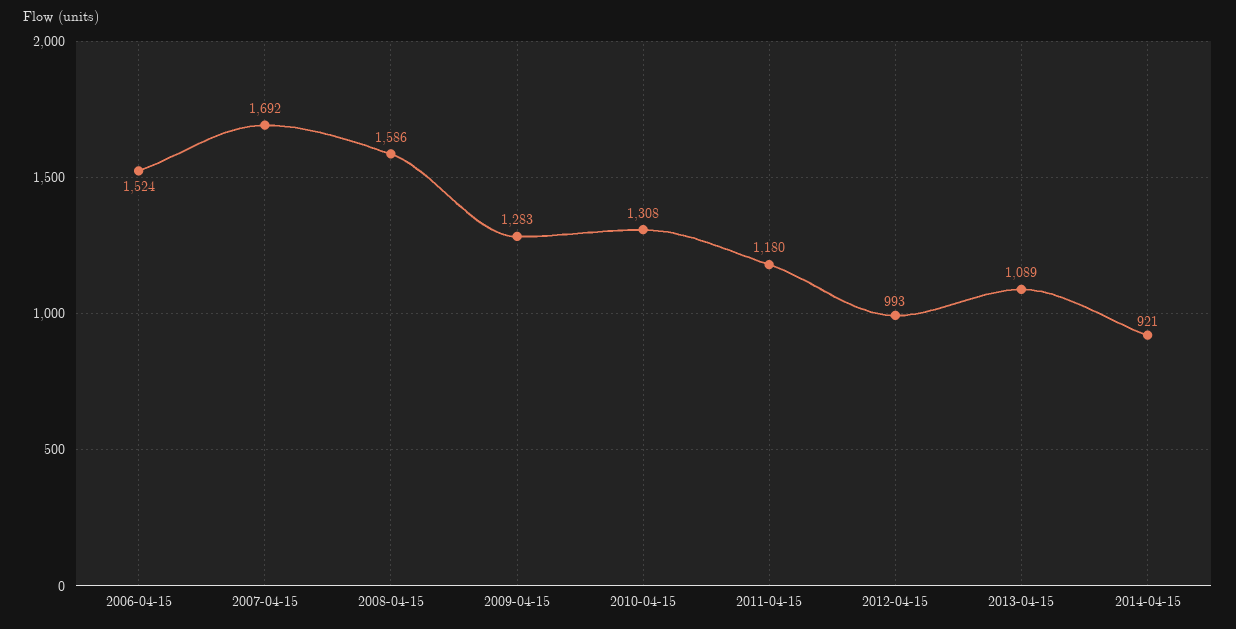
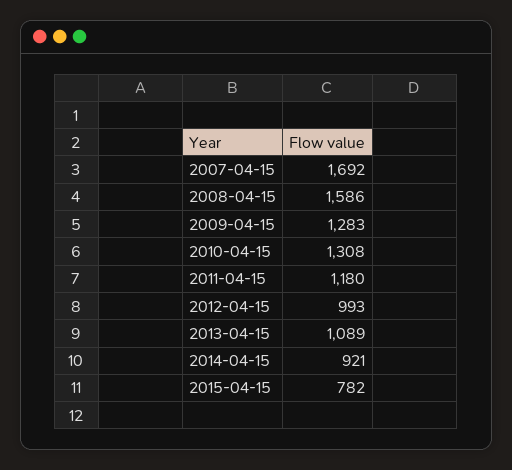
2006-04-15: 1524 -> none
2015-04-15: none -> 782

